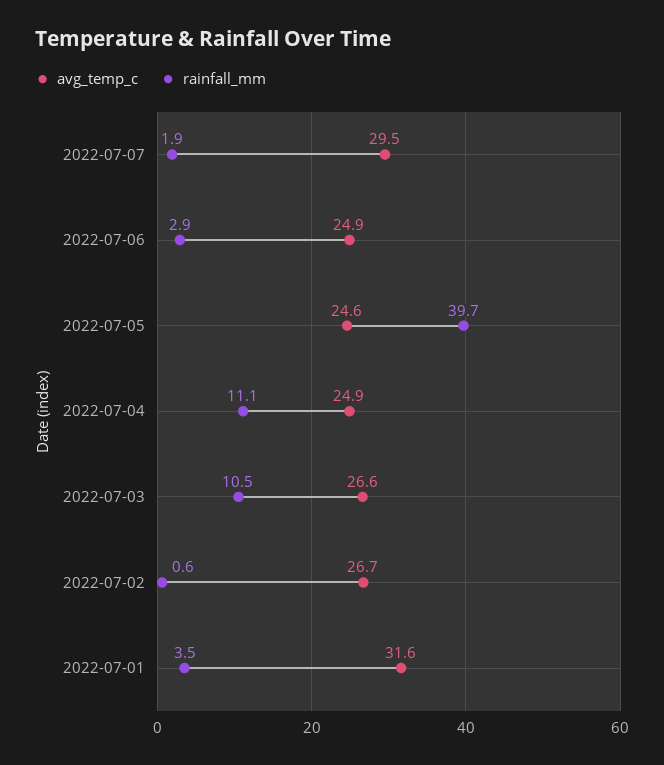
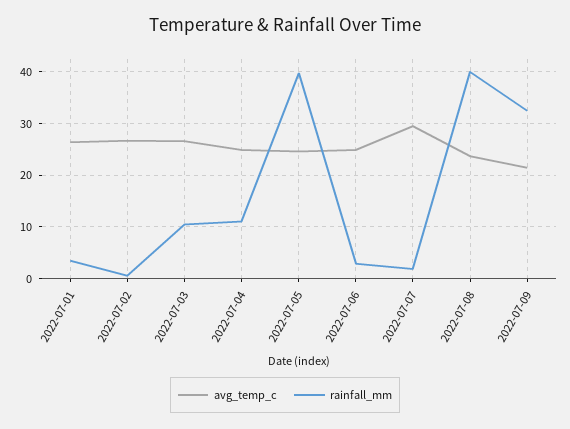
avg_temp_c, 2022-07-01: 31.6 -> 26
avg_temp_c, 2022-07-08: none -> 24
rainfall_mm, 2022-07-08: none -> 40
avg_temp_c, 2022-07-09: none -> 22
rainfall_mm, 2022-07-09: none -> 32

